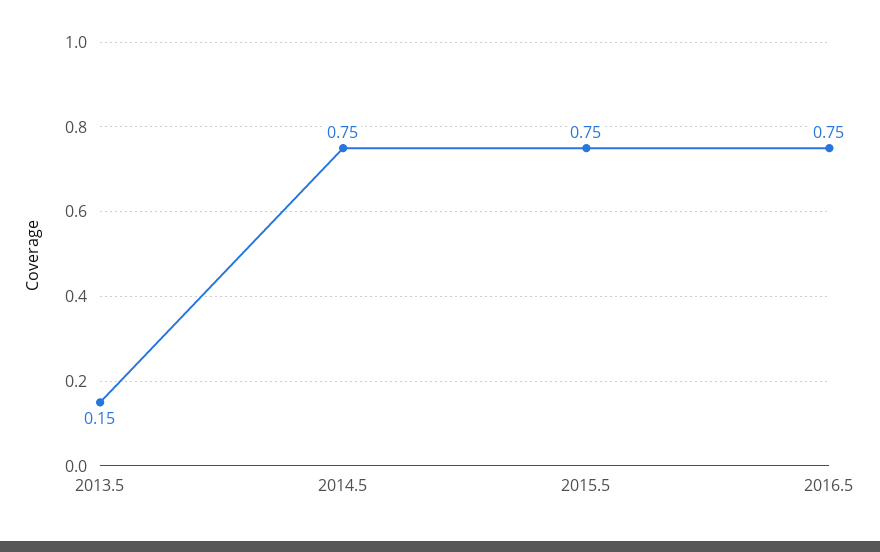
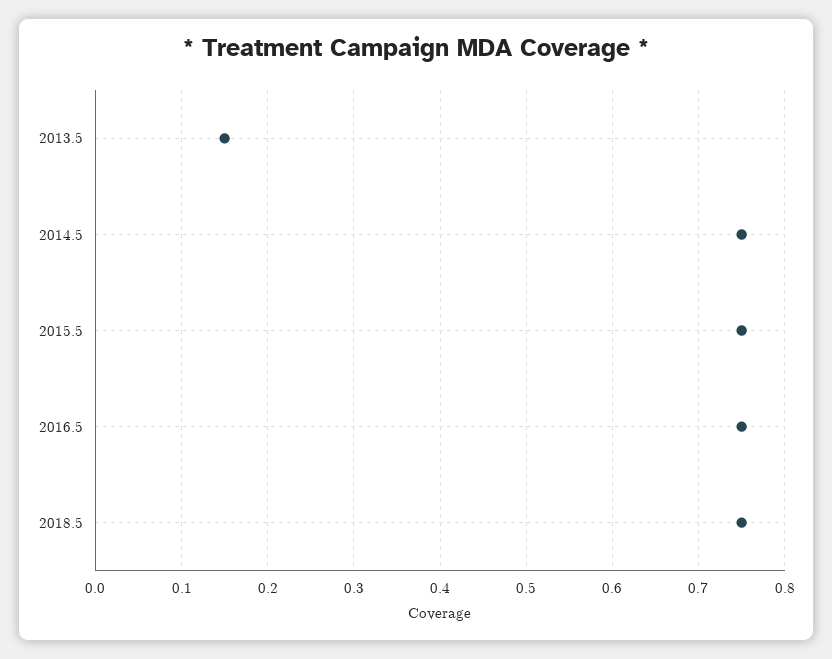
2018.5: none -> 0.75

